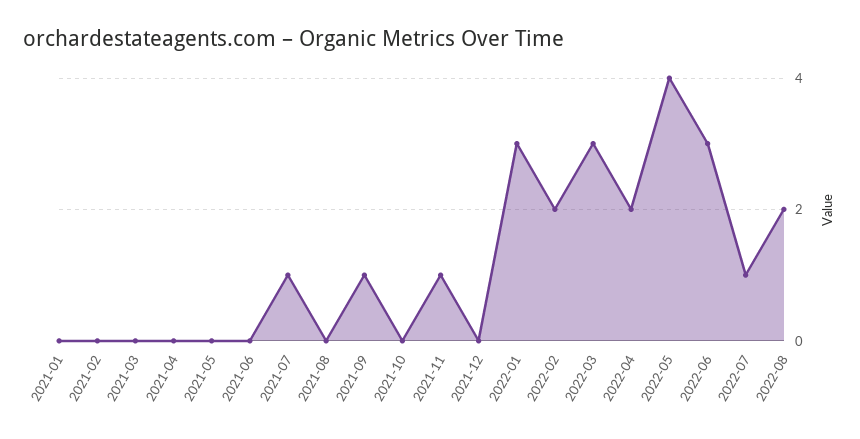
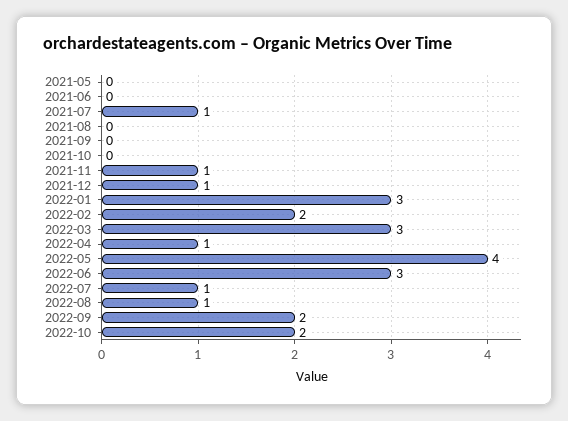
2021-01: 0 -> none
2021-02: 0 -> none
2021-03: 0 -> none
2021-04: 0 -> none
2021-09: 1 -> 0
2021-12: 0 -> 1
2022-04: 2 -> 1
2022-08: 2 -> 1
2022-09: none -> 2
2022-10: none -> 2

